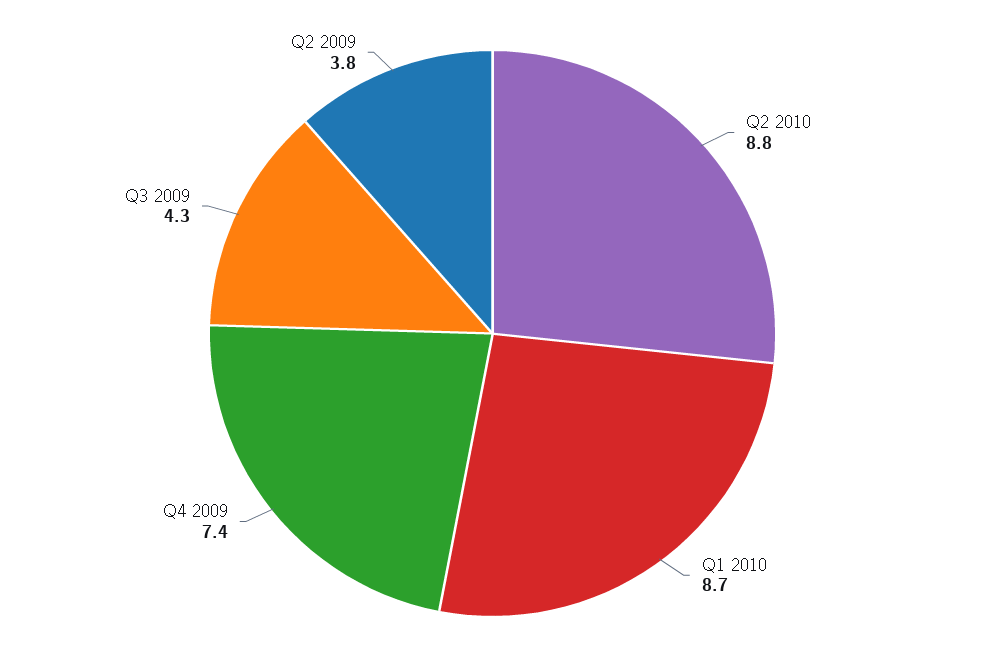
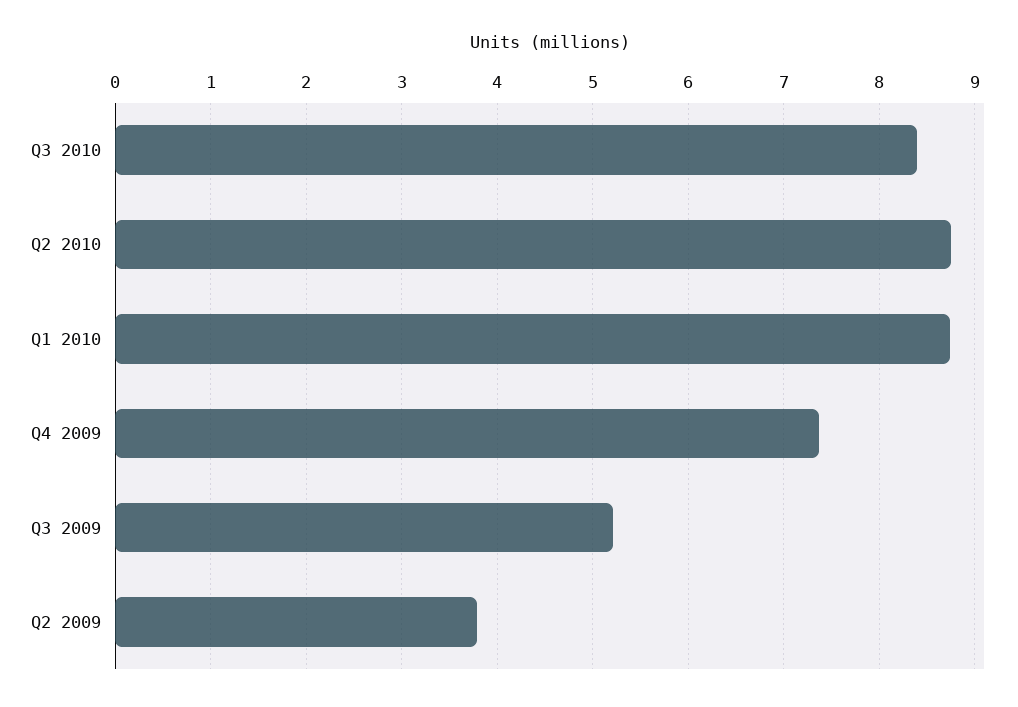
Q3 2009: 4.3 -> 5.2
Q3 2010: none -> 8.4

